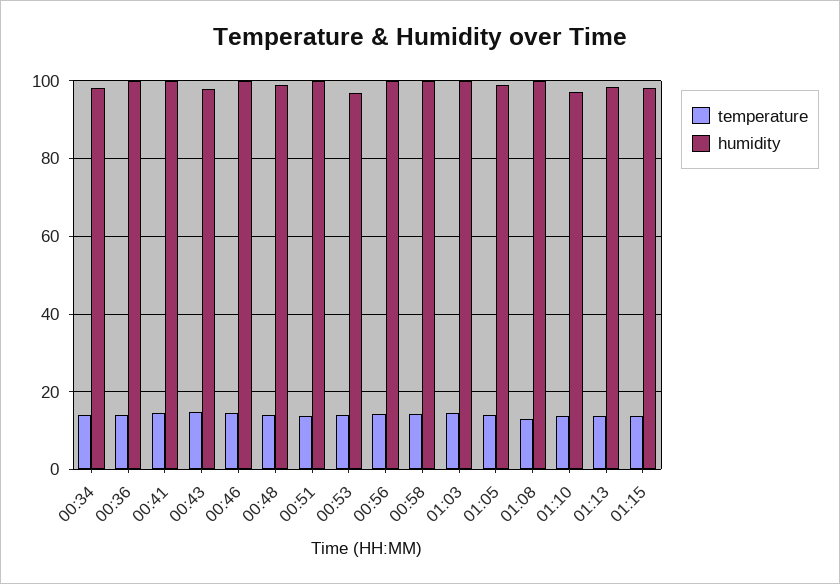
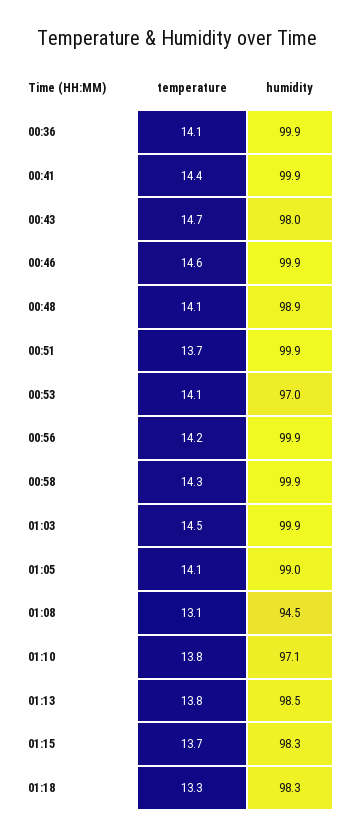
temperature, 00:34: 14 -> none
humidity, 00:34: 98 -> none
humidity, 01:08: 100 -> 94.5
temperature, 01:18: none -> 13.3
humidity, 01:18: none -> 98.3

